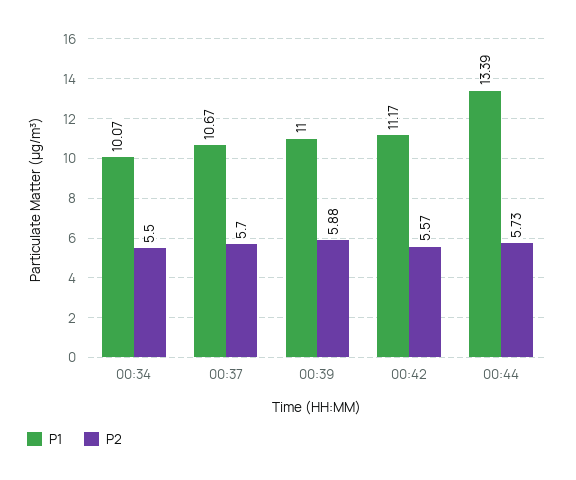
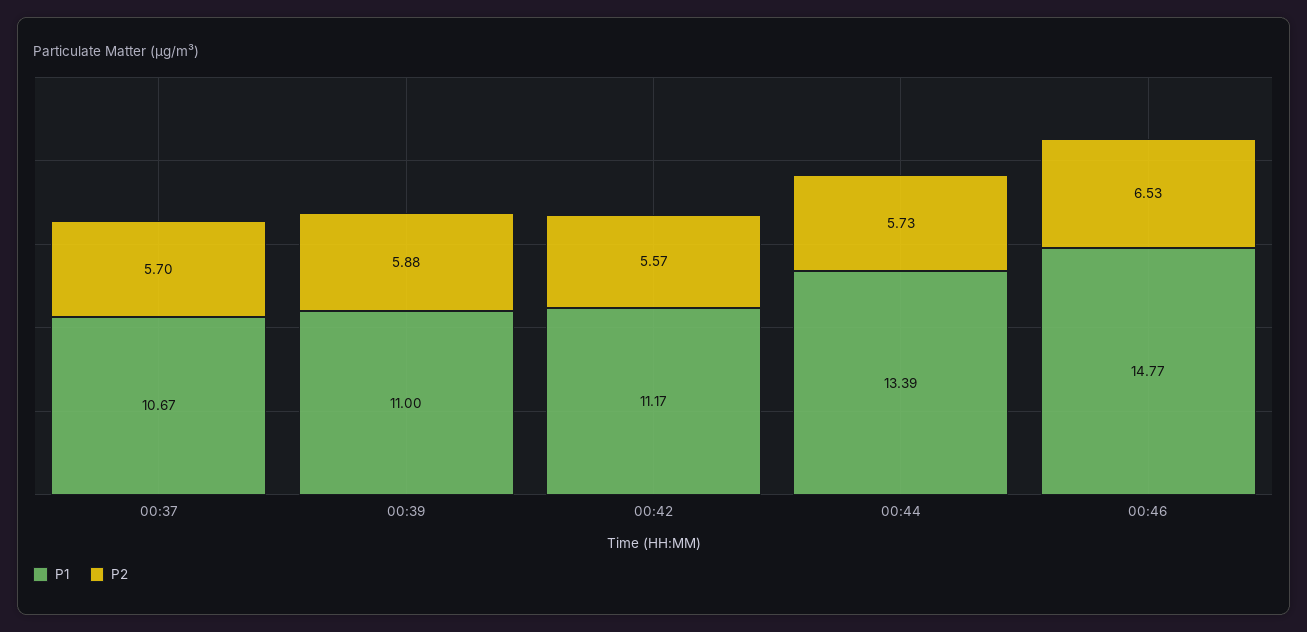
P1, 00:34: 10.07 -> none
P2, 00:34: 5.5 -> none
P1, 00:46: none -> 14.77
P2, 00:46: none -> 6.53

